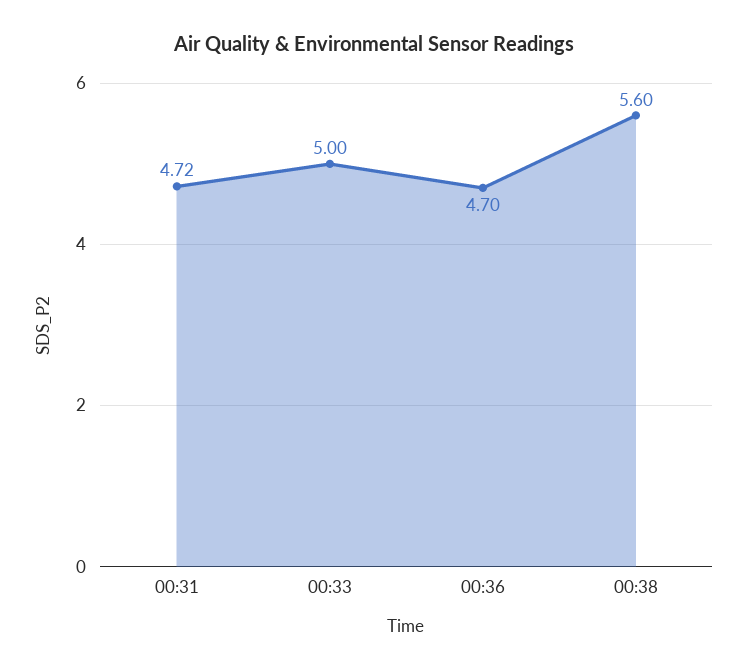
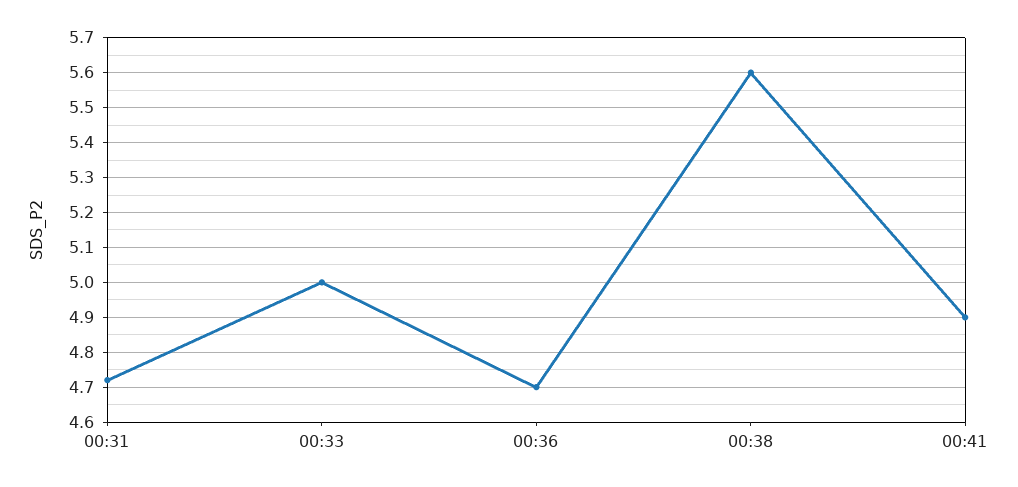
00:41: none -> 4.9

